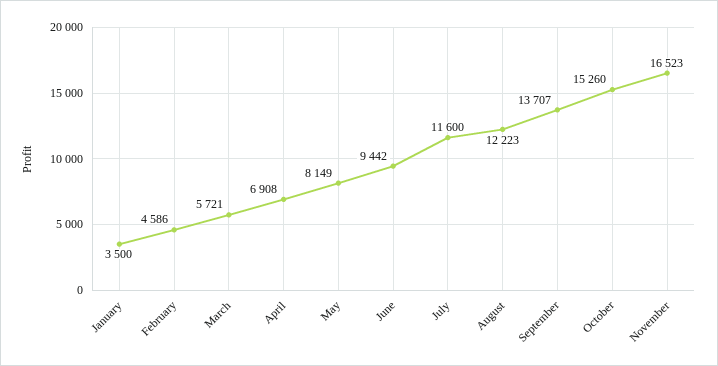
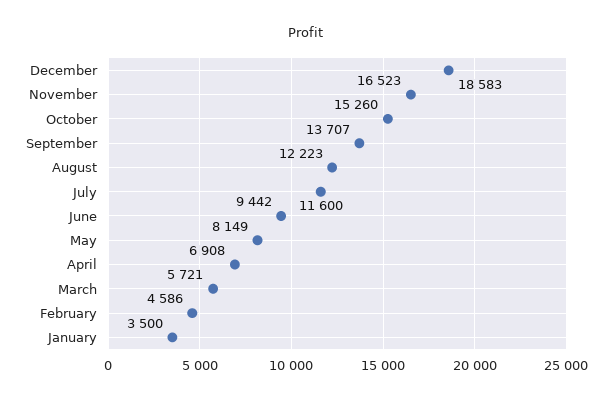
December: none -> 18583

